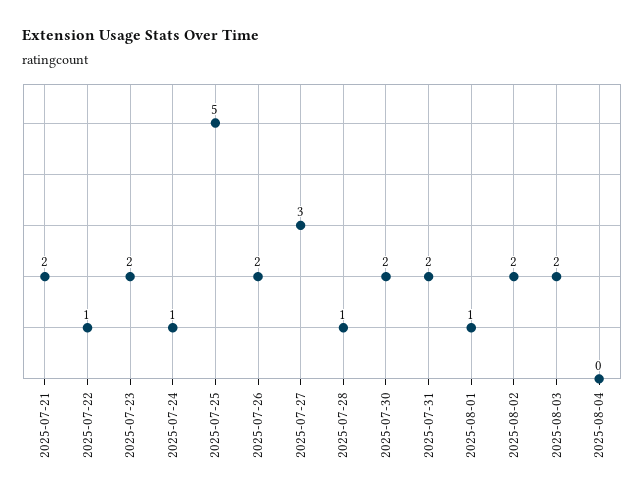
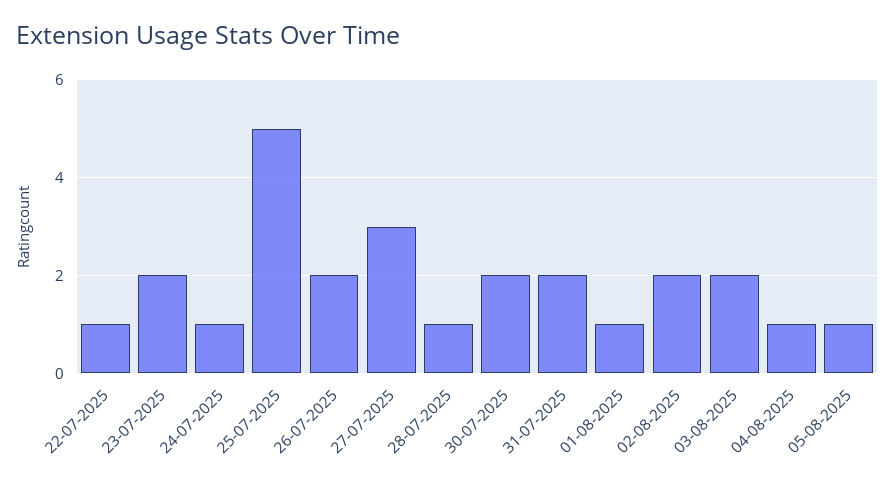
2025-07-21: 2 -> none
2025-08-04: 0 -> 1
05-08-2025: none -> 1

